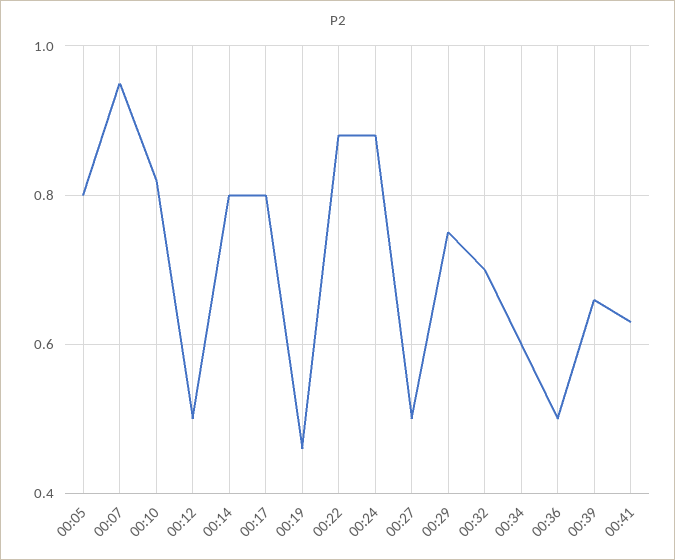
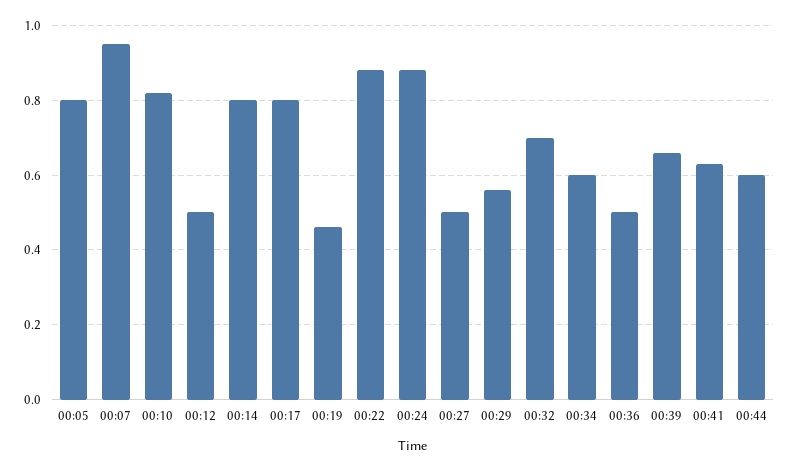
00:29: 0.75 -> 0.55
00:44: none -> 0.6

